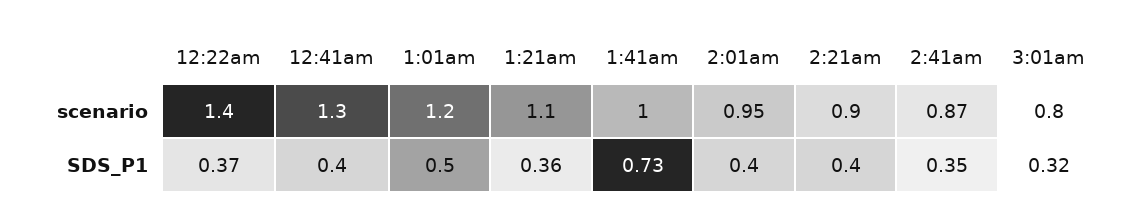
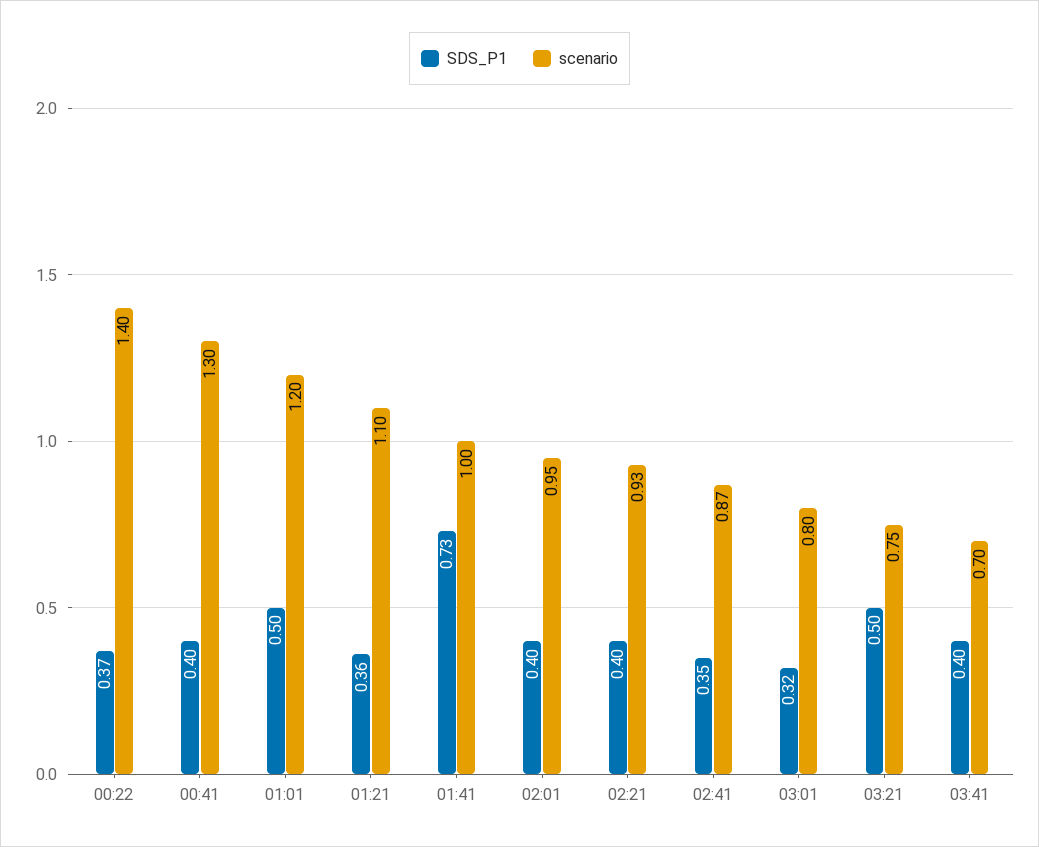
scenario, 2:21am: 0.9 -> 0.93
SDS_P1, 03:21: none -> 0.5
scenario, 03:21: none -> 0.75
SDS_P1, 03:41: none -> 0.4
scenario, 03:41: none -> 0.7

